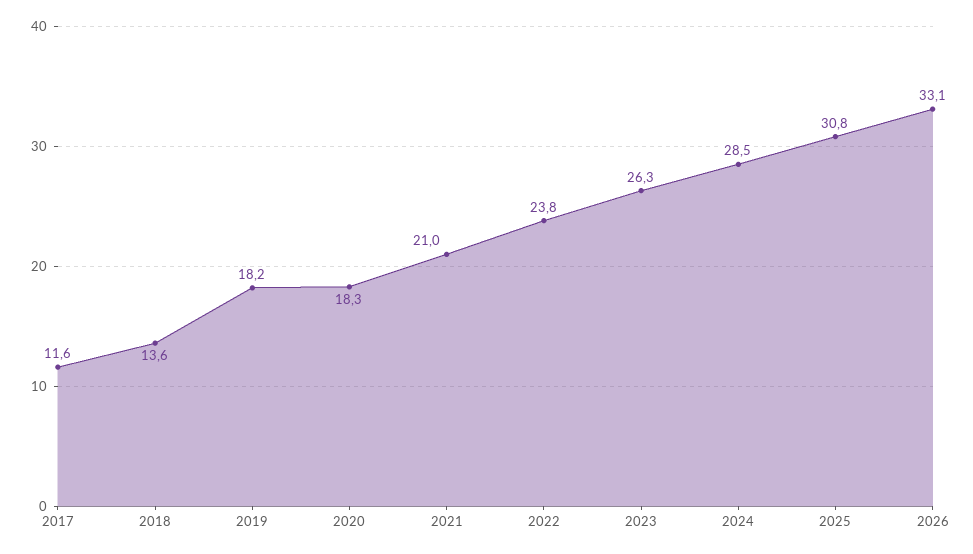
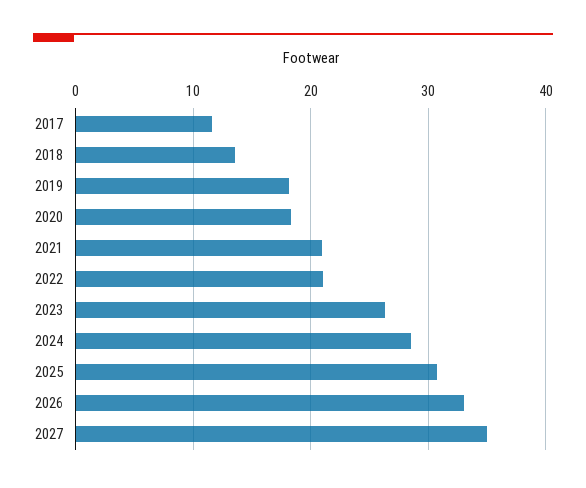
2022: 23.8 -> 21
2027: none -> 35

